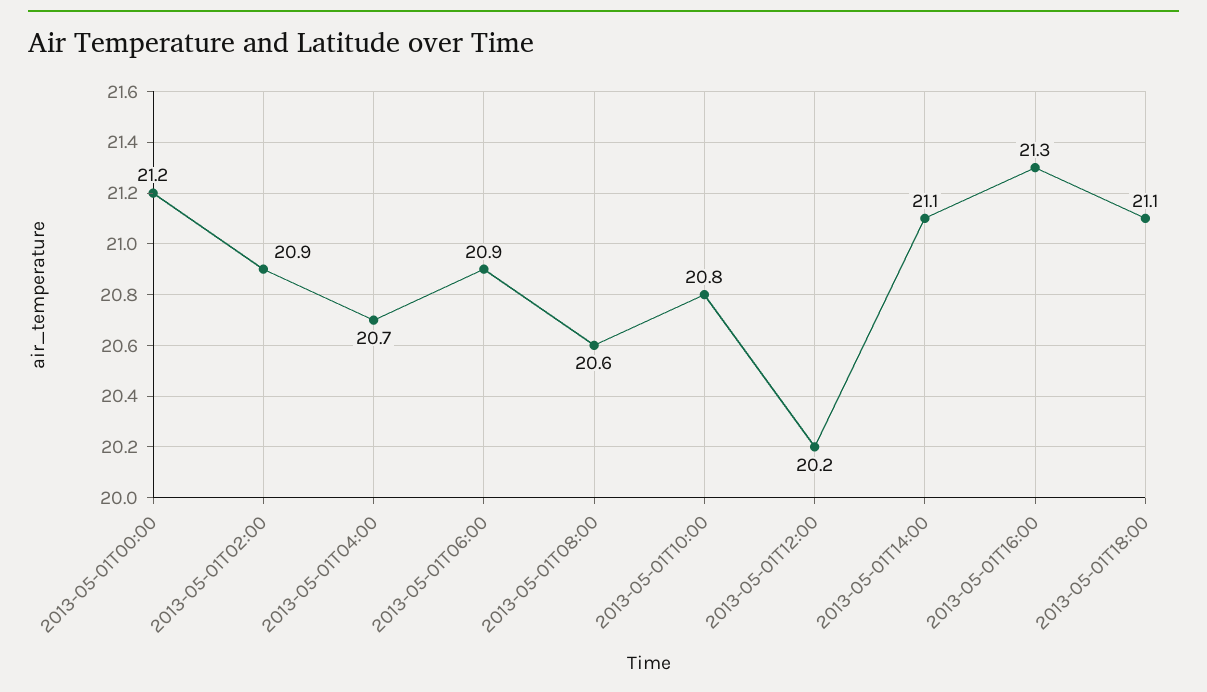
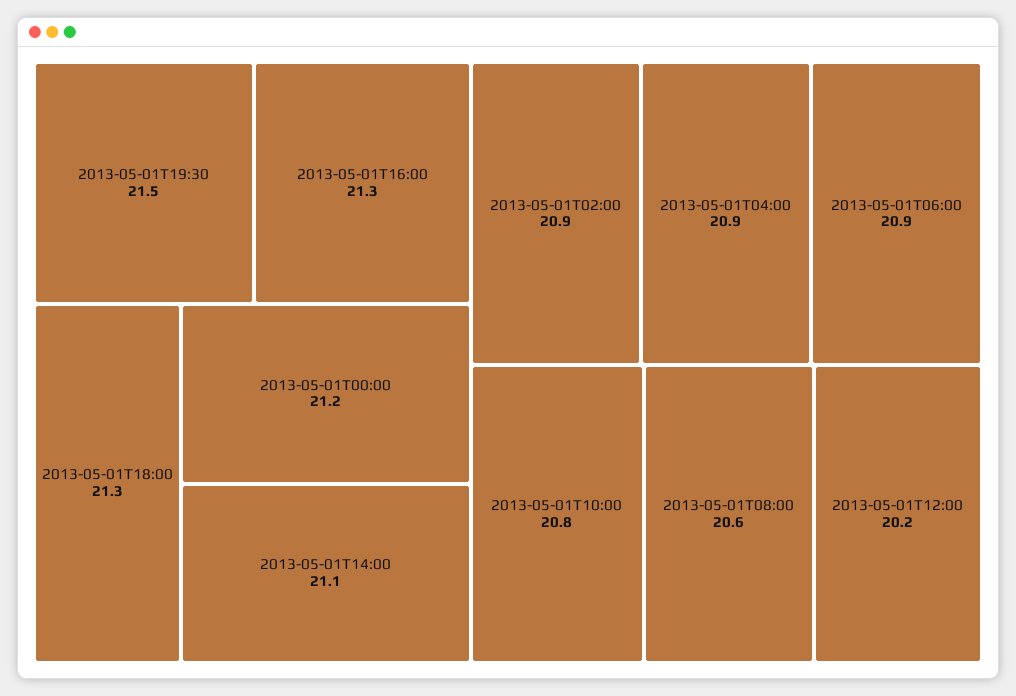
2013-05-01T04:00: 20.7 -> 20.9
2013-05-01T18:00: 21.1 -> 21.3
2013-05-01T19:30: none -> 21.5

